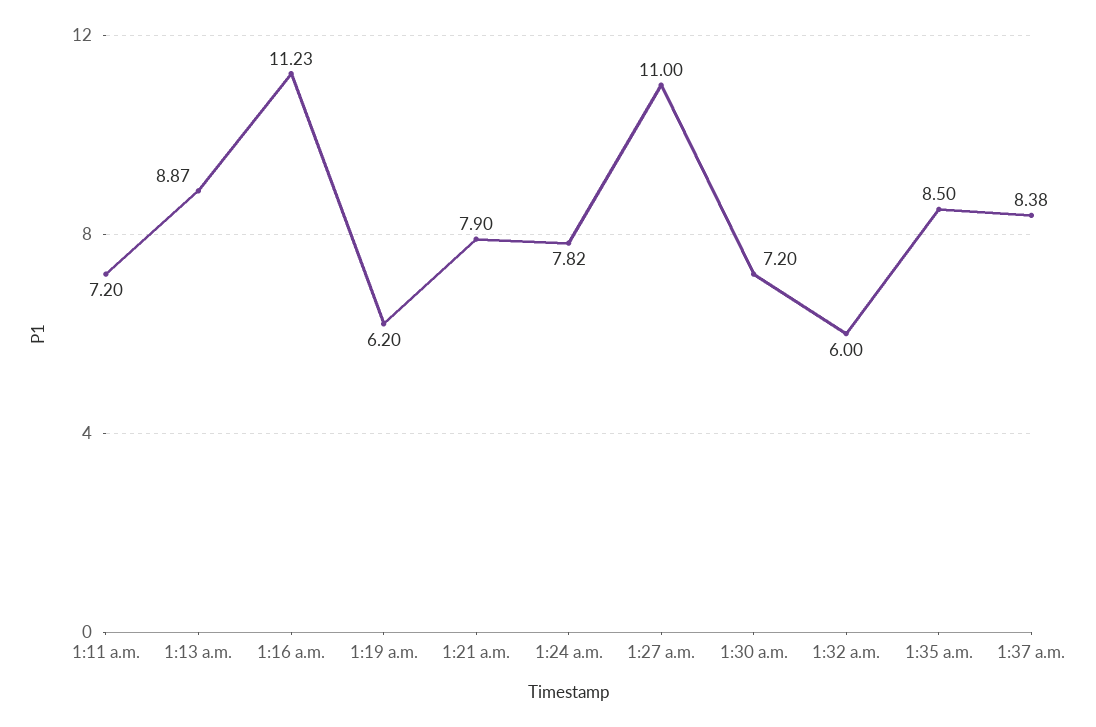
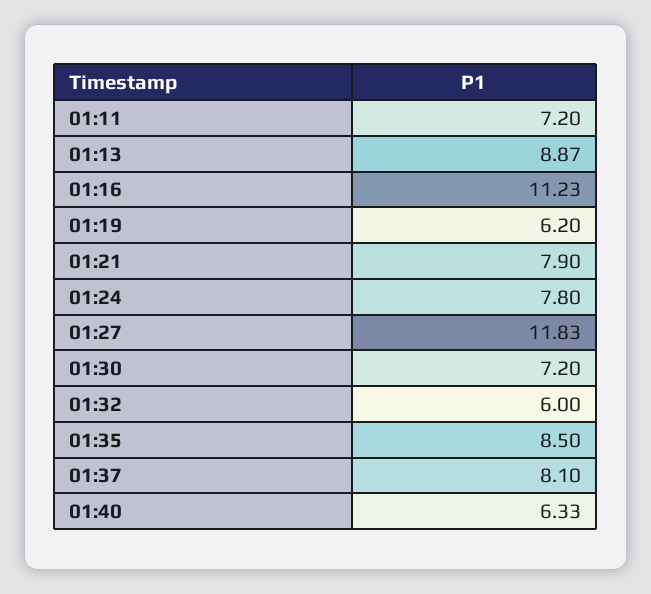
1:24 a.m.: 7.82 -> 7.8
1:27 a.m.: 11 -> 11.83
1:37 a.m.: 8.38 -> 8.1
01:40: none -> 6.33

